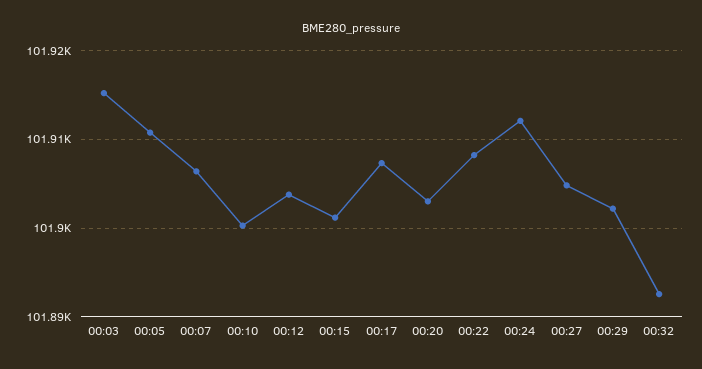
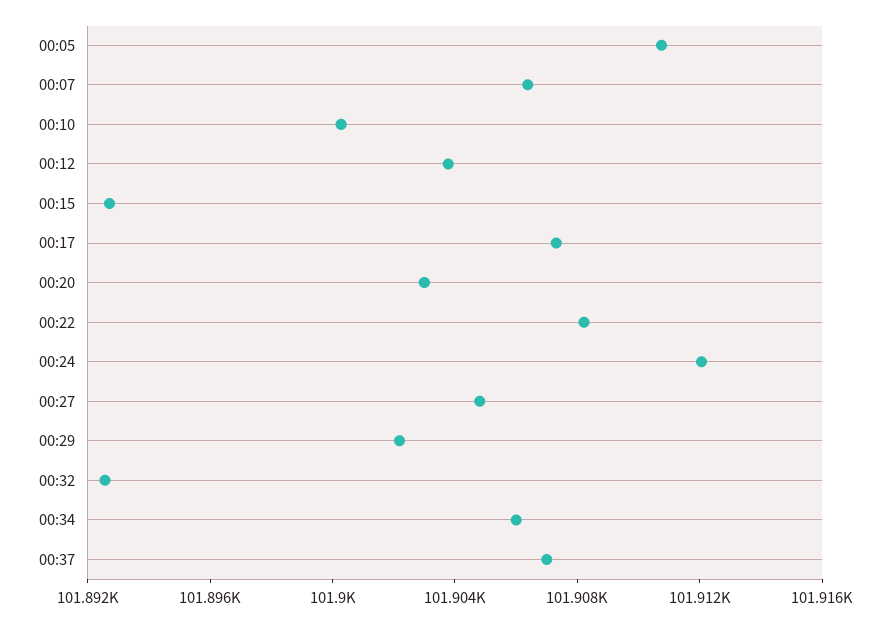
00:03: 101915 -> none
00:15: 101901 -> 101893
00:34: none -> 101906
00:37: none -> 101907

